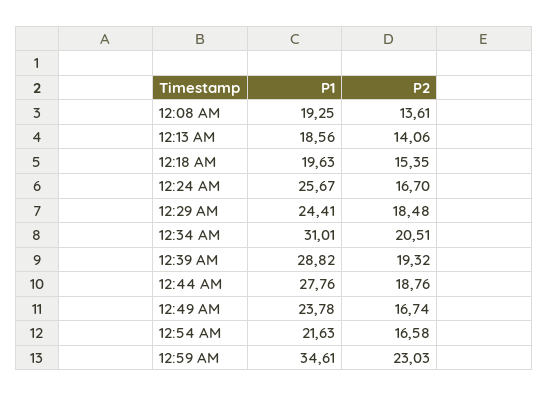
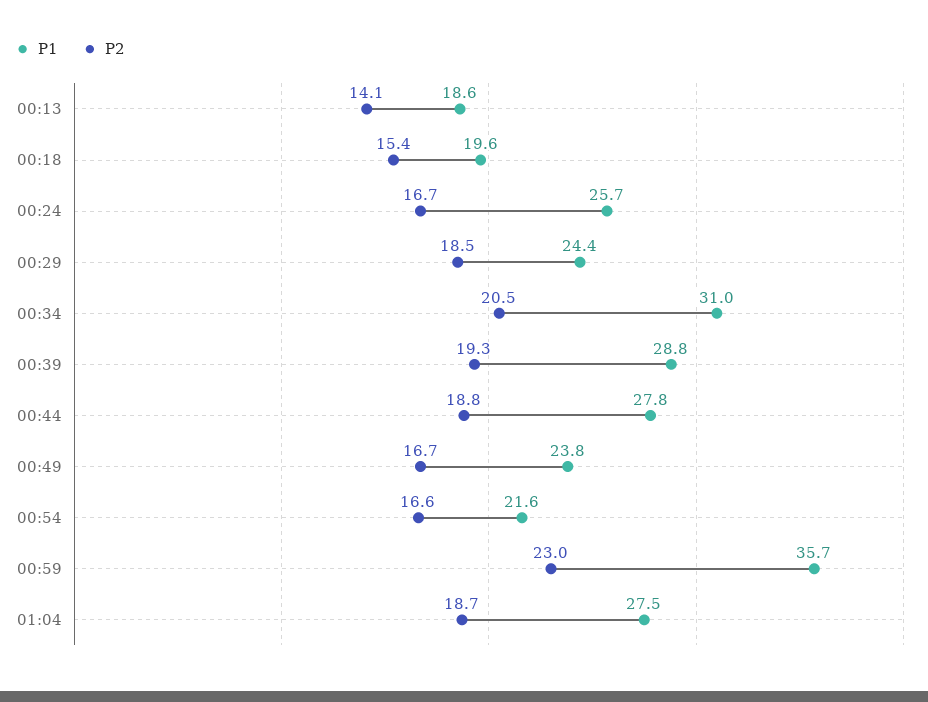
P1, 12:08 AM: 19.25 -> none
P2, 12:08 AM: 13.61 -> none
P1, 12:59 AM: 34.61 -> 35.7
P1, 01:04: none -> 27.5
P2, 01:04: none -> 18.7

